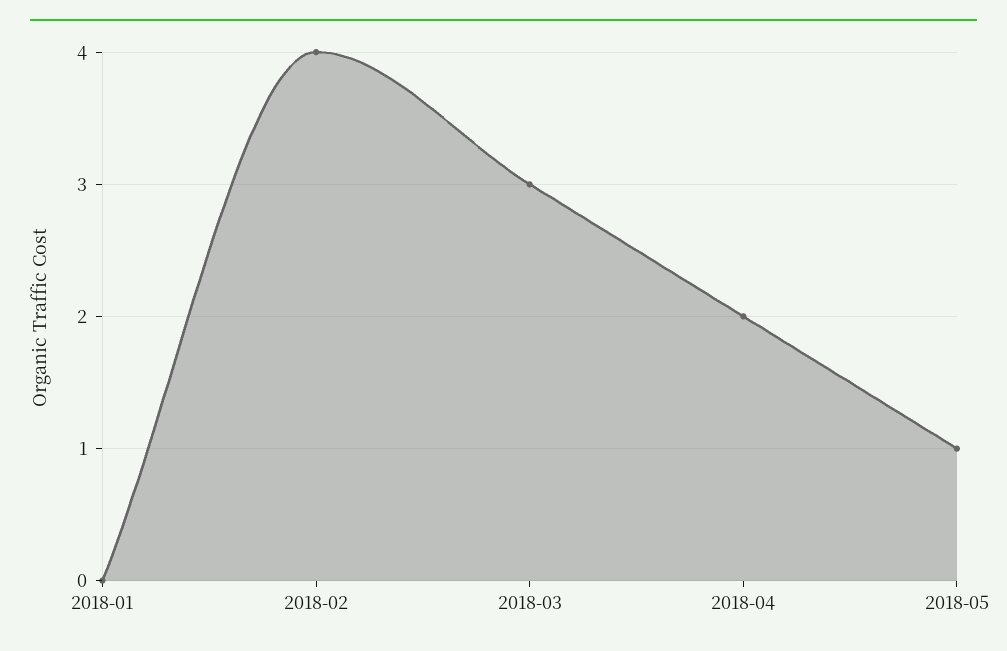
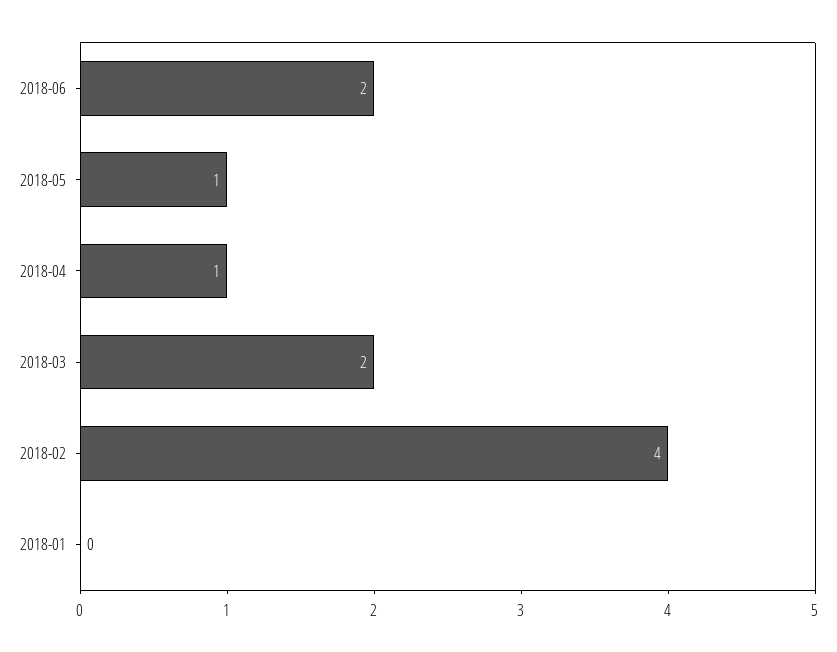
2018-03: 3 -> 2
2018-04: 2 -> 1
2018-06: none -> 2

